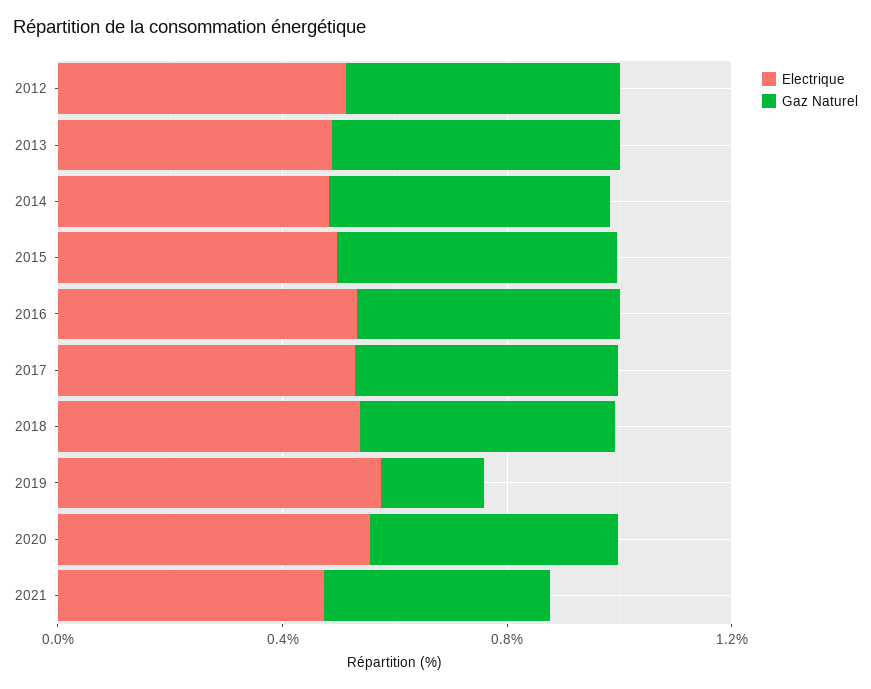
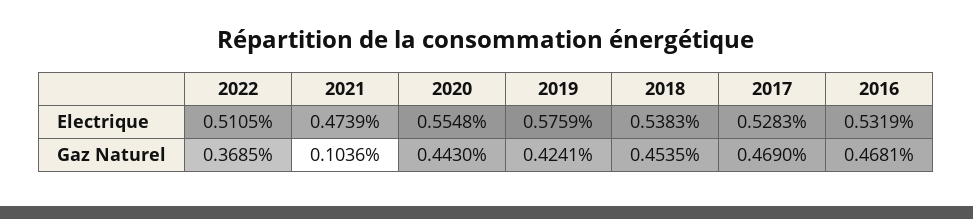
Electrique, 2012: 0.5 -> none
Gaz Naturel, 2012: 0.5 -> none
Electrique, 2013: 0.5 -> none
Gaz Naturel, 2013: 0.5 -> none
Electrique, 2014: 0.5 -> none
Gaz Naturel, 2014: 0.5 -> none
Electrique, 2015: 0.5 -> none
Gaz Naturel, 2015: 0.5 -> none
Gaz Naturel, 2019: 0.2 -> 0.4241
Gaz Naturel, 2021: 0.4 -> 0.1036
Electrique, 2022: none -> 0.5105
Gaz Naturel, 2022: none -> 0.3685

